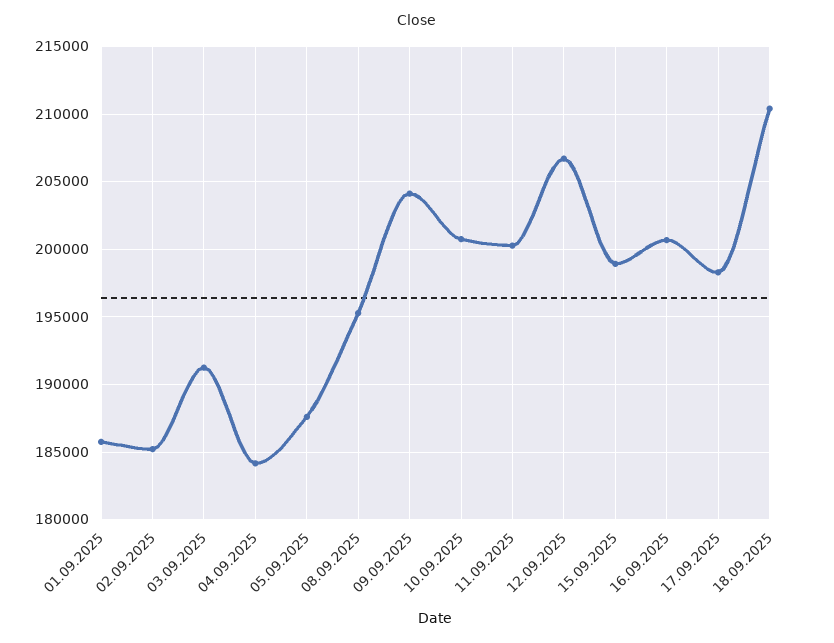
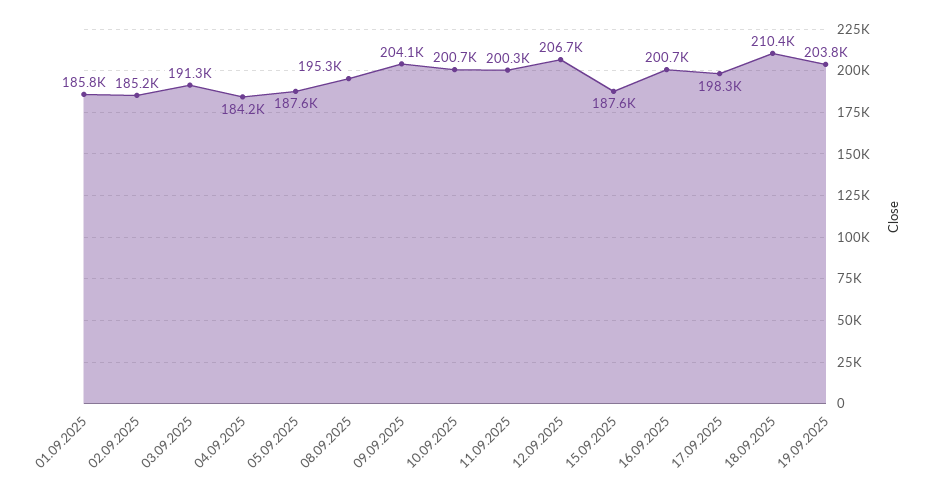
15.09.2025: 199000 -> 187600
19.09.2025: none -> 203800

